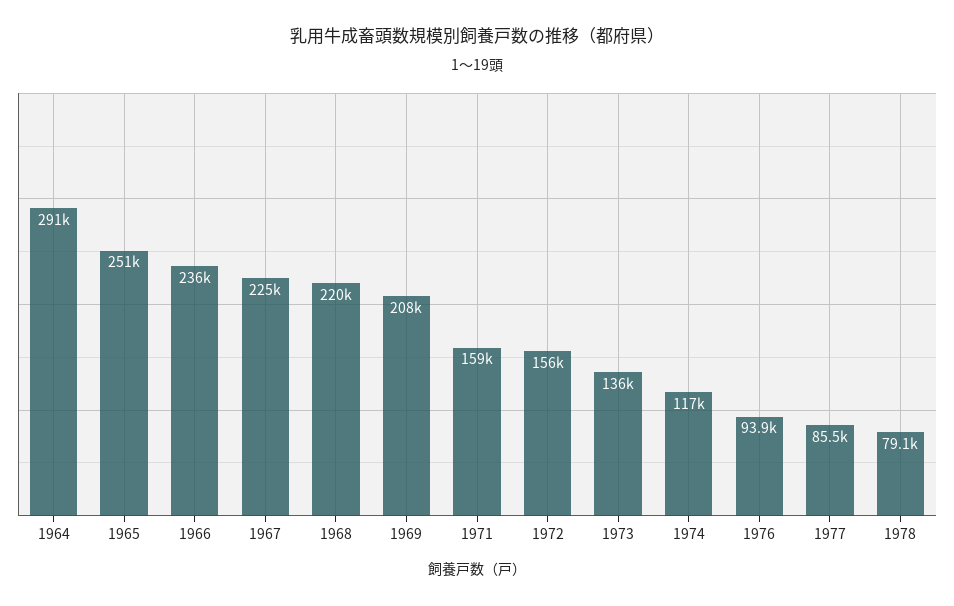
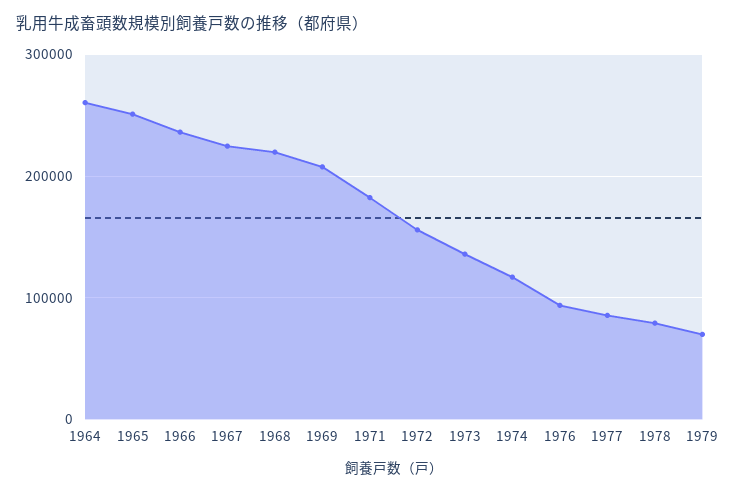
1964: 291000 -> 260000
1971: 159000 -> 180000
1979: none -> 70000

